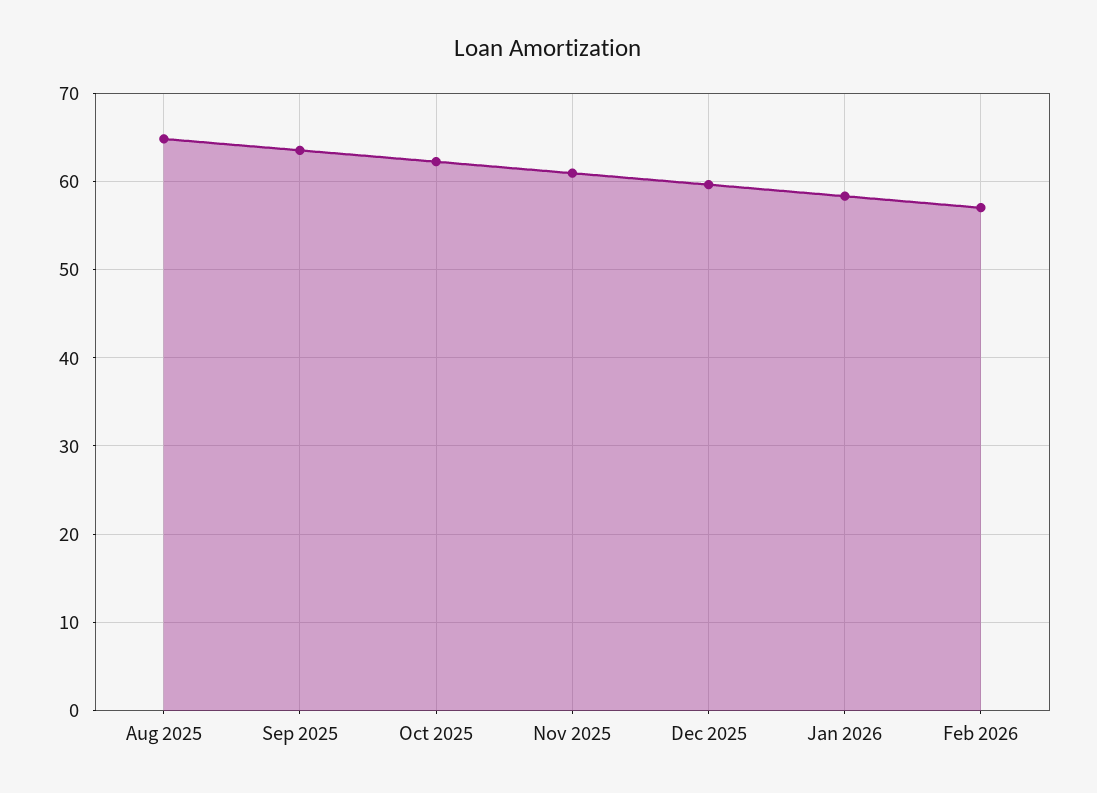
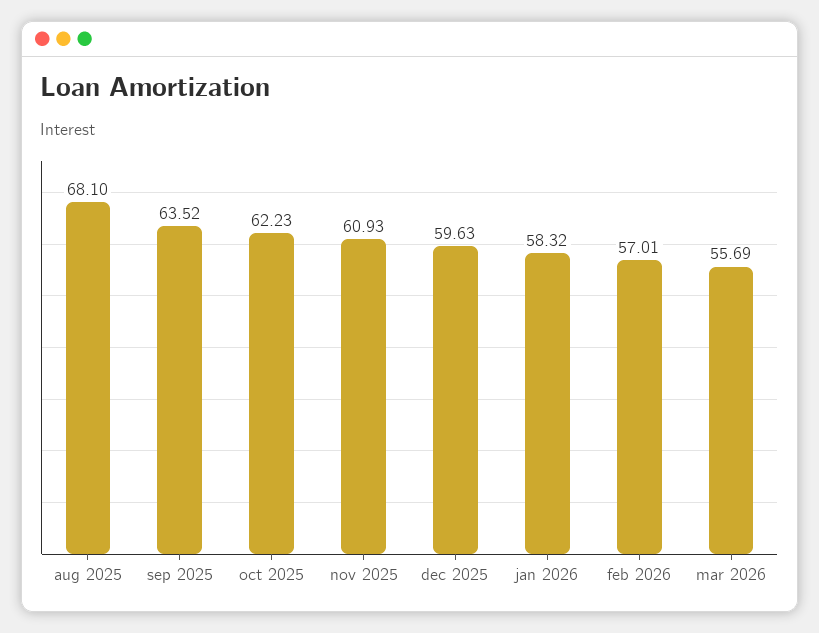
Aug 2025: 65 -> 68.1
mar 2026: none -> 55.69

